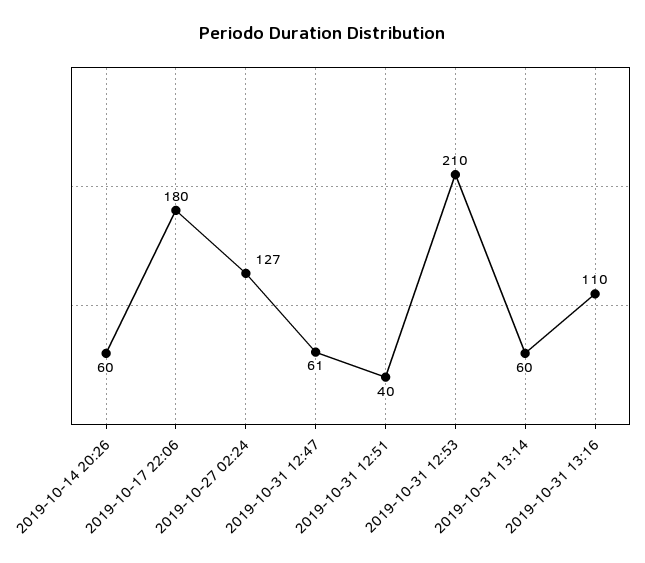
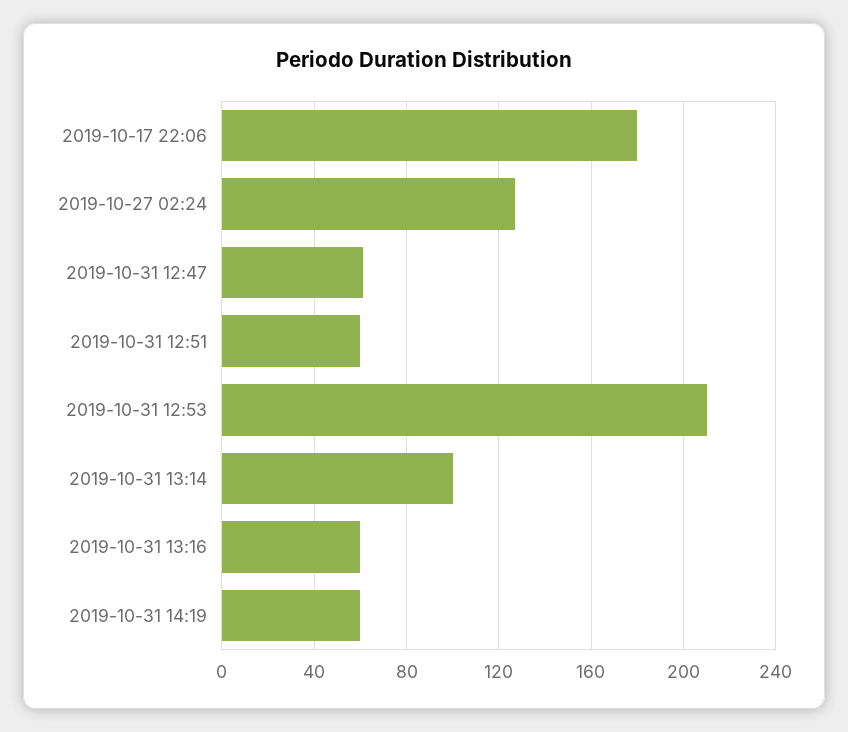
2019-10-14 20:26: 60 -> none
2019-10-31 12:51: 40 -> 60
2019-10-31 13:14: 60 -> 100
2019-10-31 13:16: 110 -> 60
2019-10-31 14:19: none -> 60

